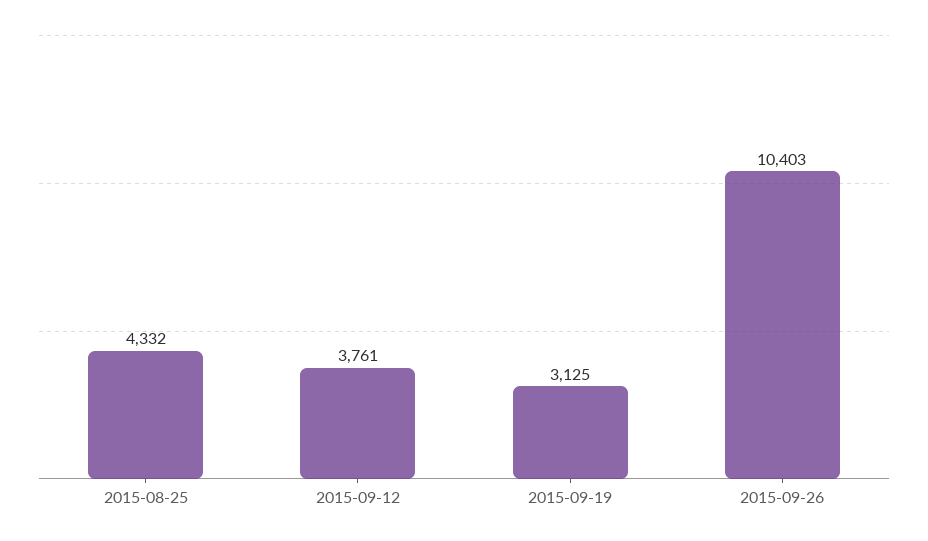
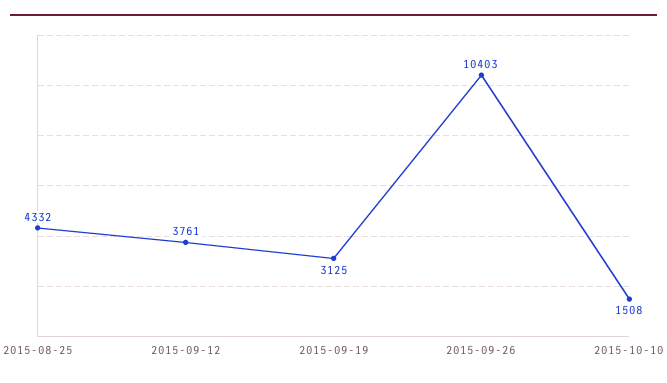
2015-10-10: none -> 1508

